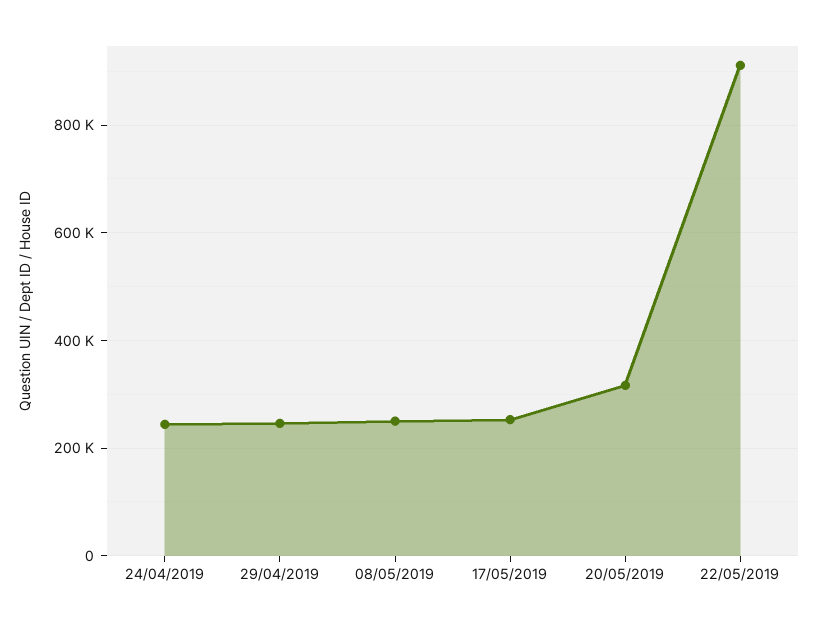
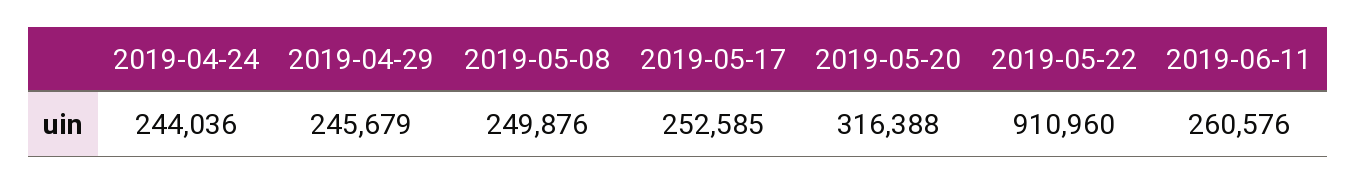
2019-06-11: none -> 260576

